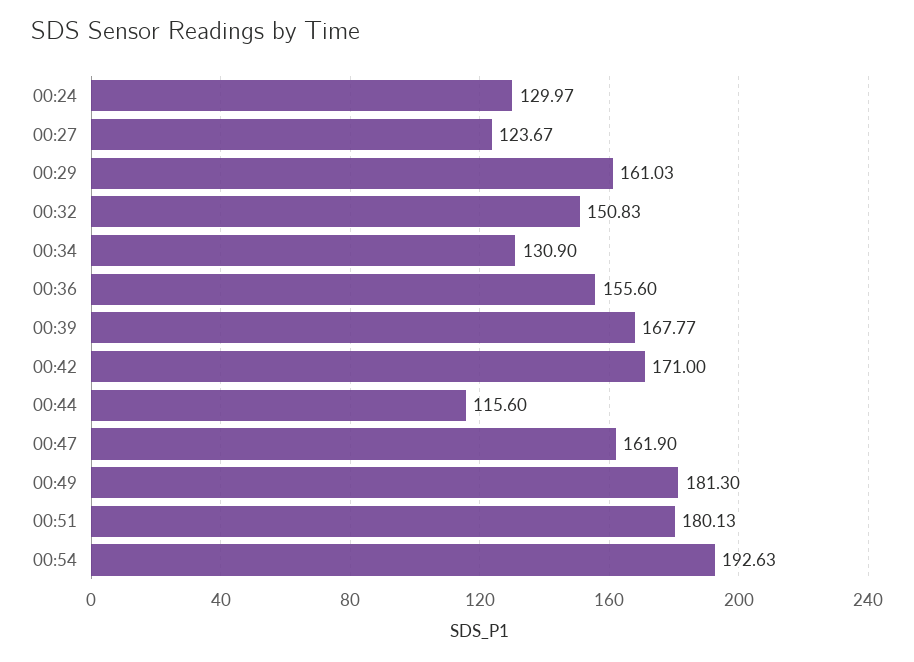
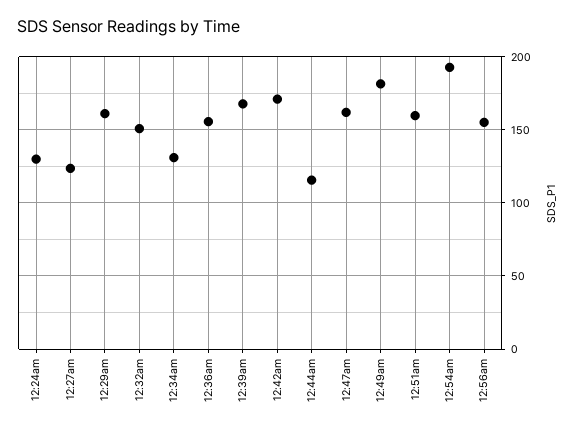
00:51: 180.13 -> 160
12:56am: none -> 155

